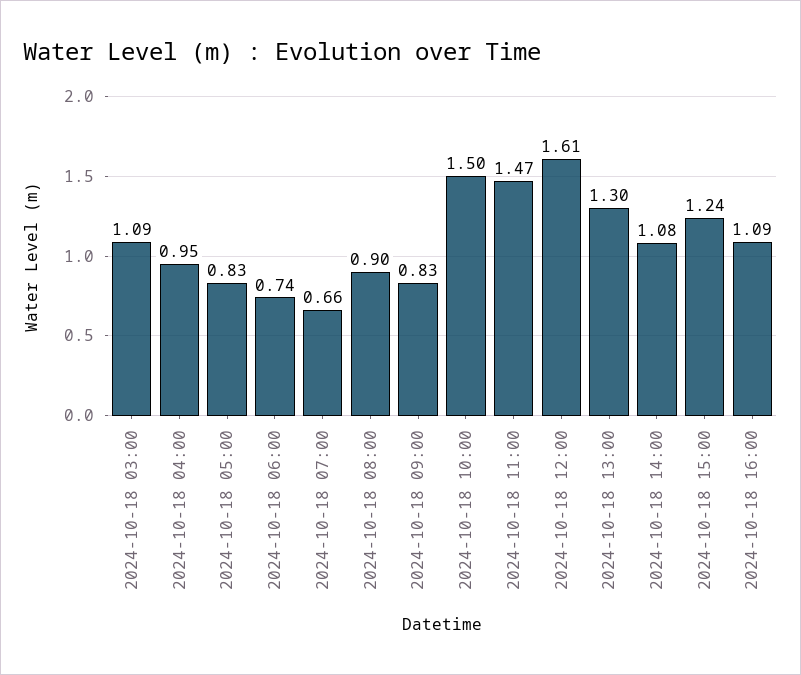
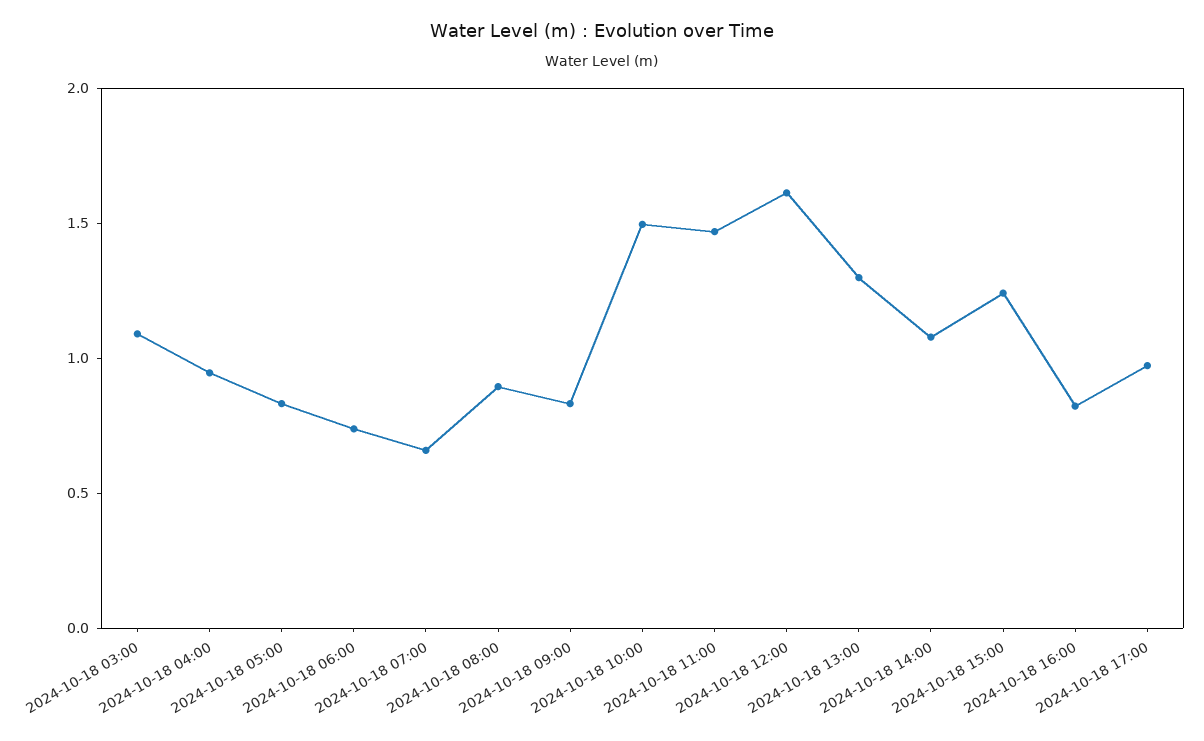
2024-10-18 16:00: 1.09 -> 0.8
2024-10-18 17:00: none -> 1

